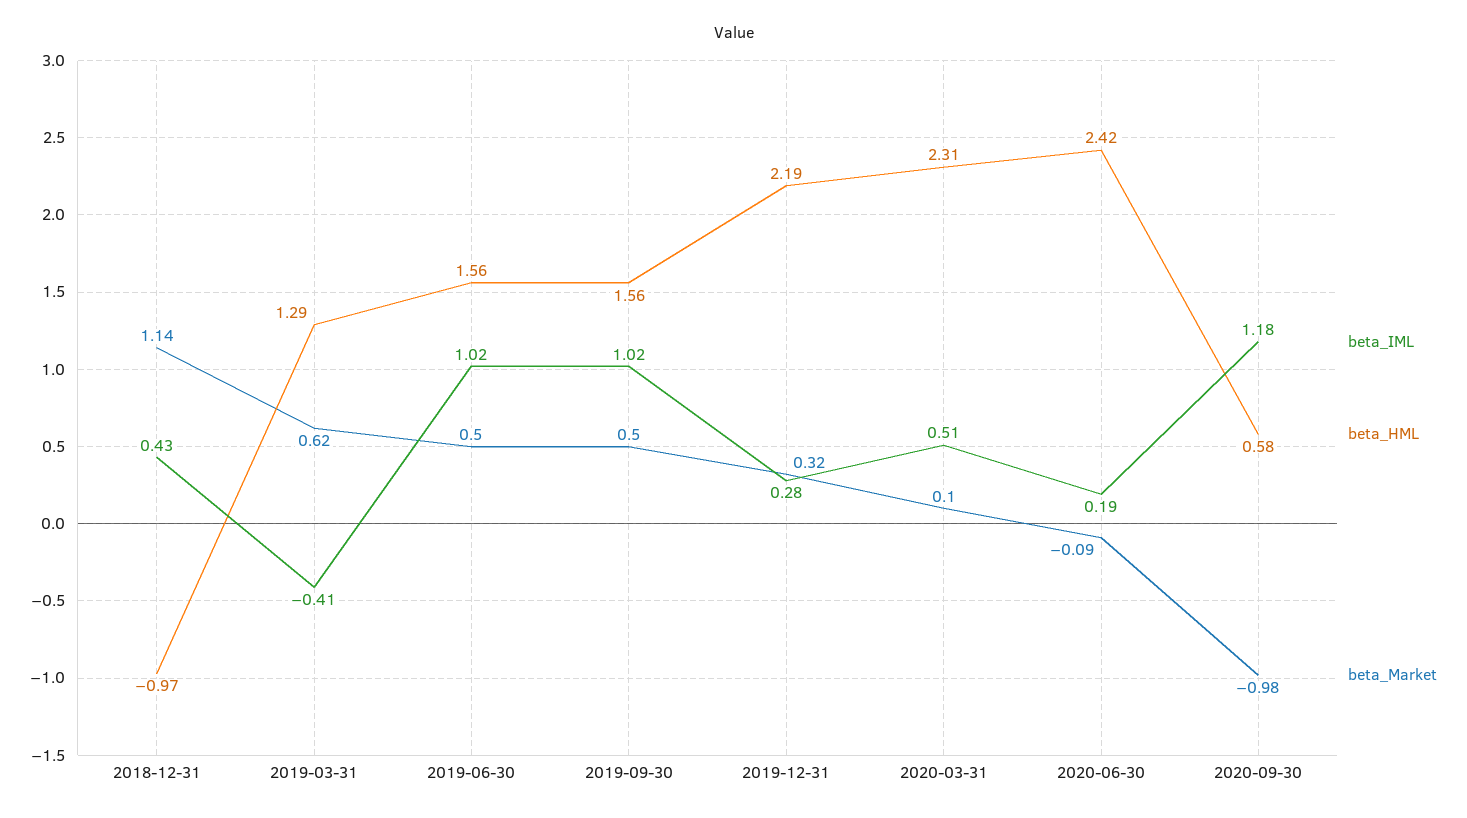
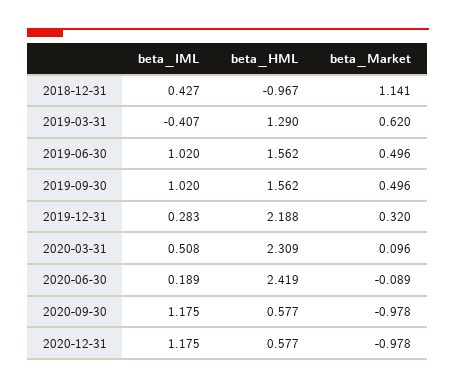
beta_IML, 2020-12-31: none -> 1.175
beta_HML, 2020-12-31: none -> 0.577
beta_Market, 2020-12-31: none -> -0.978

